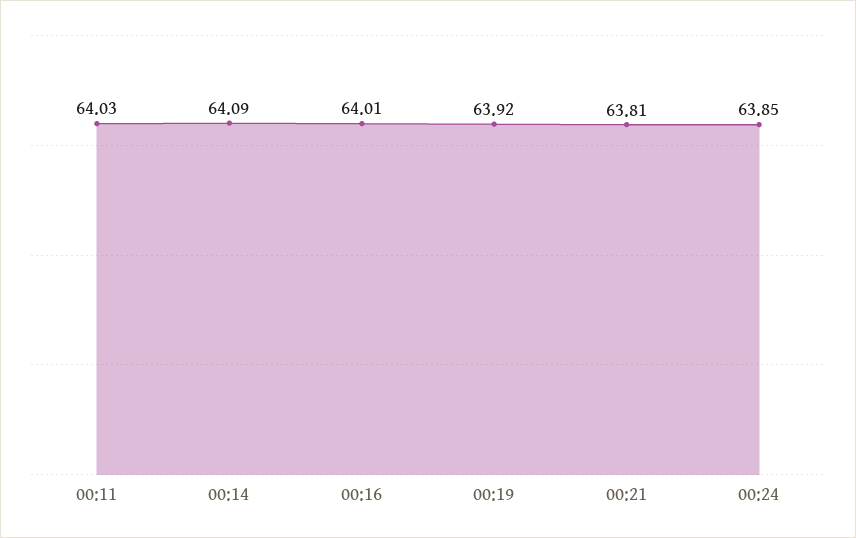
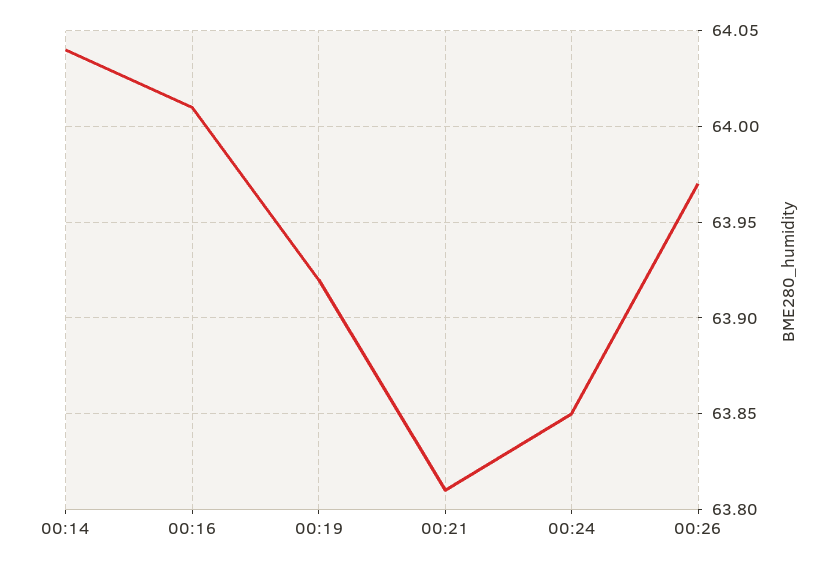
00:11: 64.03 -> none
00:14: 64.09 -> 64.04
00:26: none -> 63.97

